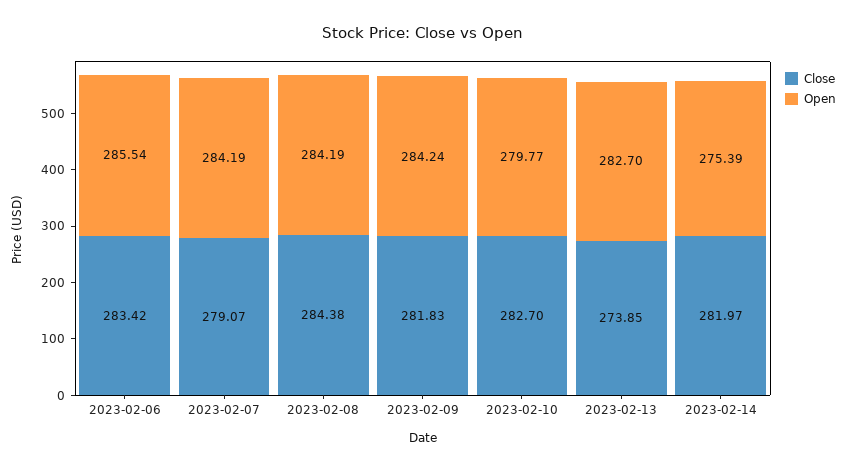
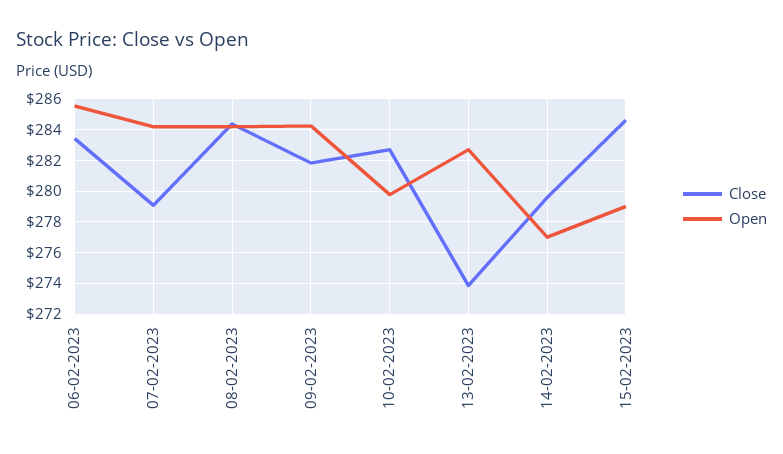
Close, 2023-02-14: 281.97 -> 279.5
Open, 2023-02-14: 275.39 -> 277
Close, 15-02-2023: none -> 284.5
Open, 15-02-2023: none -> 279

